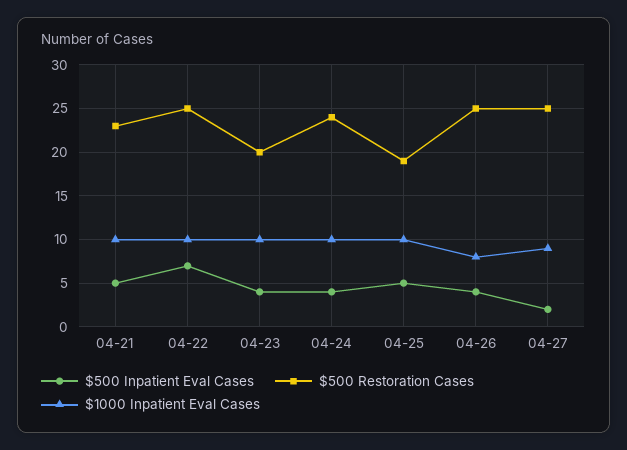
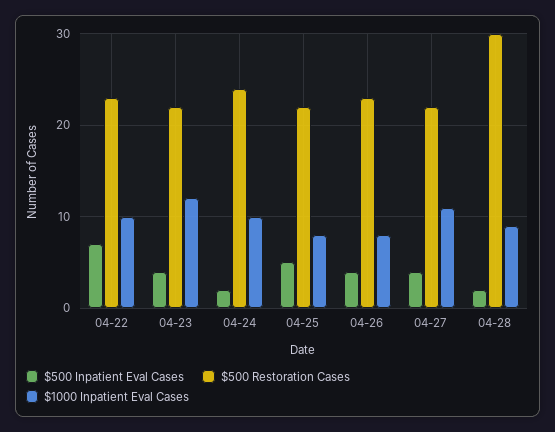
$500 Inpatient Eval Cases, 04-21: 5 -> none
$500 Restoration Cases, 04-21: 23 -> none
$1000 Inpatient Eval Cases, 04-21: 10 -> none
$500 Restoration Cases, 04-22: 25 -> 23
$500 Restoration Cases, 04-23: 20 -> 22
$1000 Inpatient Eval Cases, 04-23: 10 -> 12
$500 Inpatient Eval Cases, 04-24: 4 -> 2
$500 Restoration Cases, 04-25: 19 -> 22
$1000 Inpatient Eval Cases, 04-25: 10 -> 8
$500 Restoration Cases, 04-26: 25 -> 23
$500 Inpatient Eval Cases, 04-27: 2 -> 4
$500 Restoration Cases, 04-27: 25 -> 22
$1000 Inpatient Eval Cases, 04-27: 9 -> 11
$500 Inpatient Eval Cases, 04-28: none -> 2
$500 Restoration Cases, 04-28: none -> 30
$1000 Inpatient Eval Cases, 04-28: none -> 9

